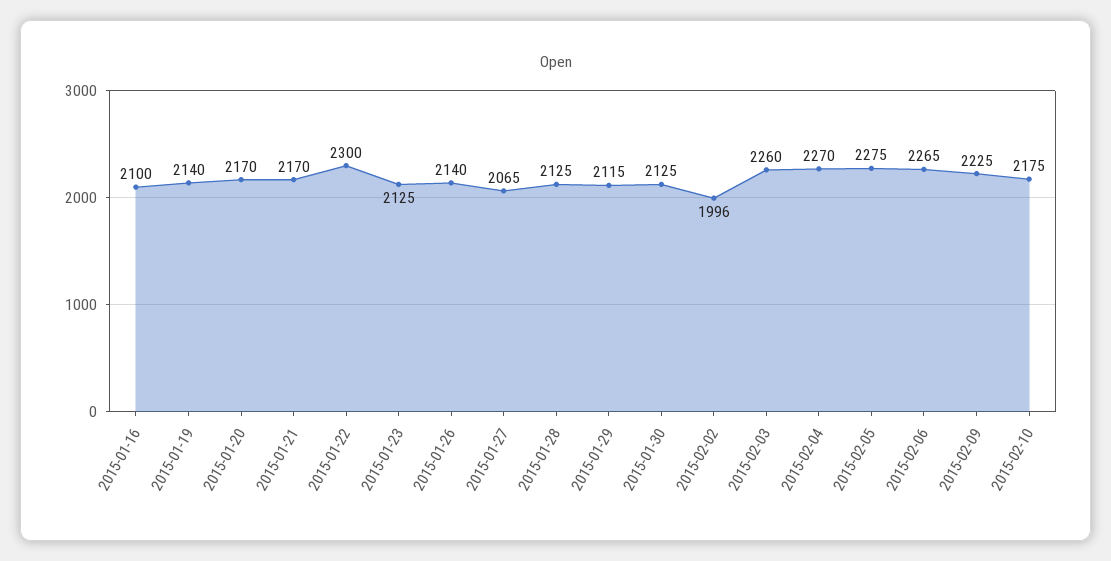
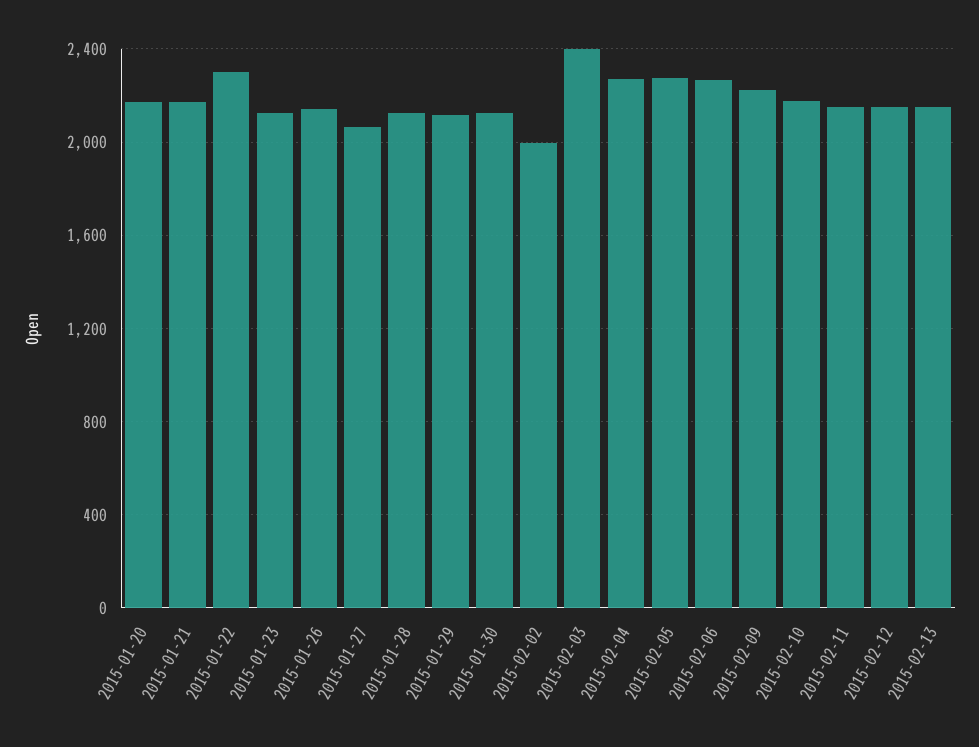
2015-01-16: 2100 -> none
2015-01-19: 2140 -> none
2015-02-03: 2260 -> 2400
2015-02-11: none -> 2150
2015-02-12: none -> 2150
2015-02-13: none -> 2150

